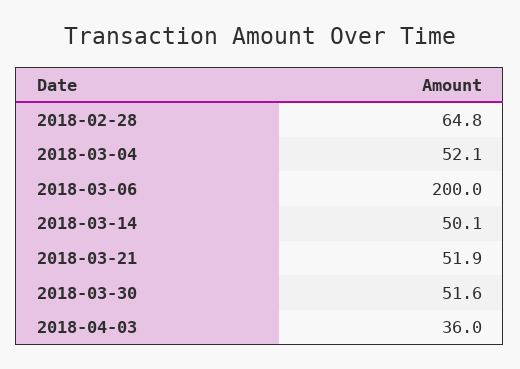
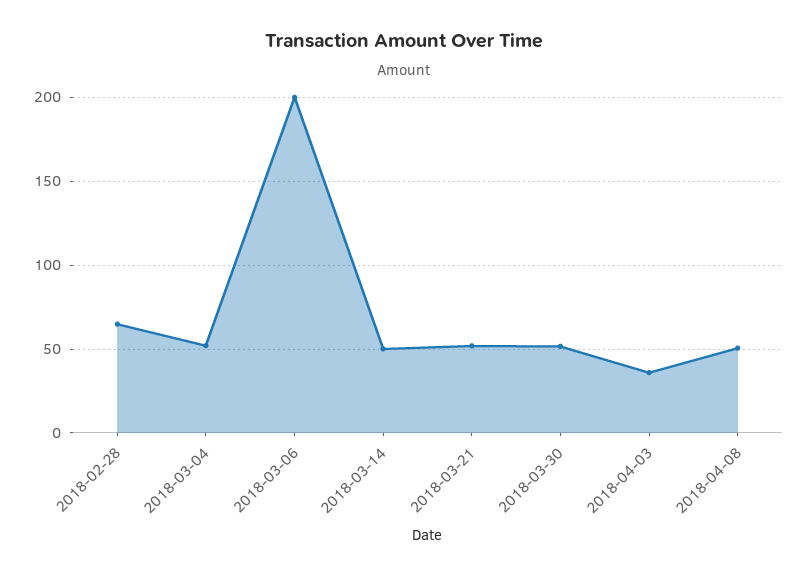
2018-04-08: none -> 50

